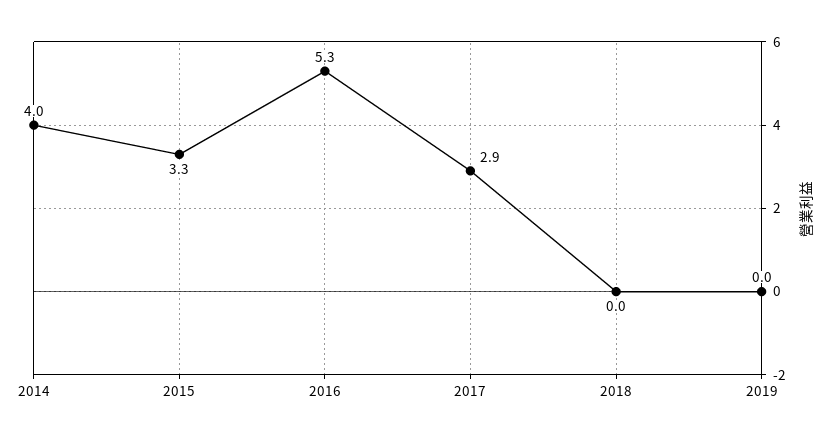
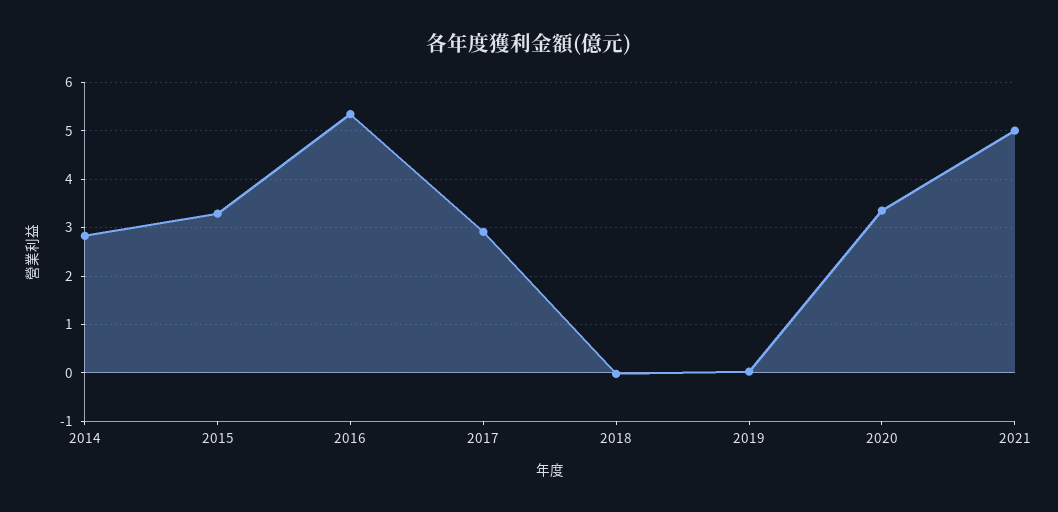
2014: 4 -> 2.8
2020: none -> 3.4
2021: none -> 5

